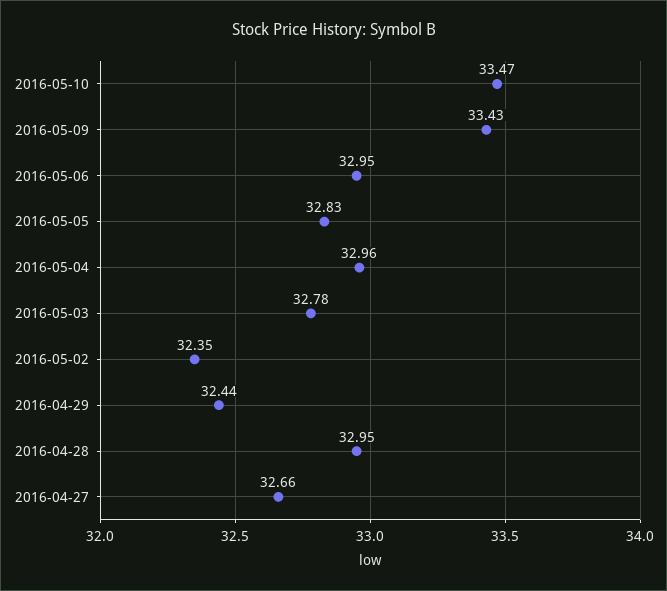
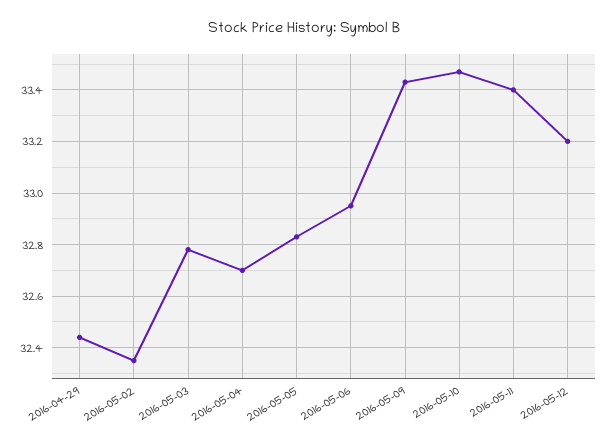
2016-05-04: 32.96 -> 32.7
2016-04-28: 32.95 -> none
2016-04-27: 32.66 -> none
2016-05-11: none -> 33.4
2016-05-12: none -> 33.2

